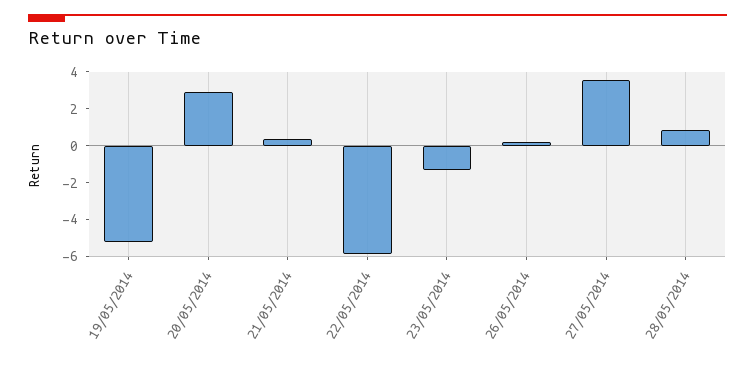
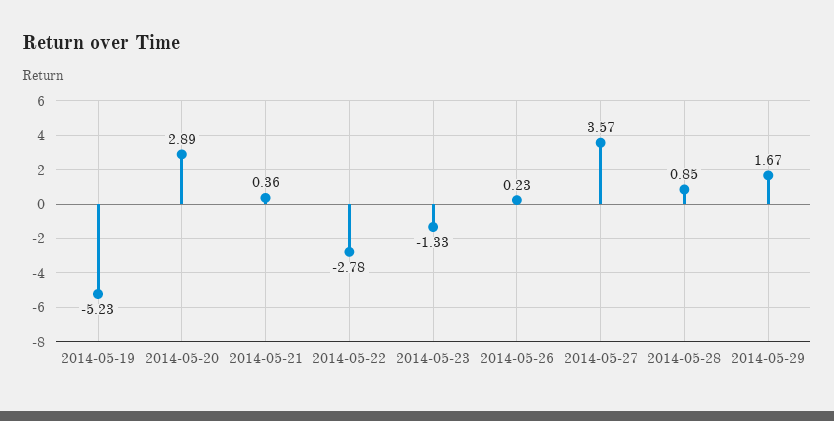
22/05/2014: -6 -> -2.78
2014-05-29: none -> 1.67

